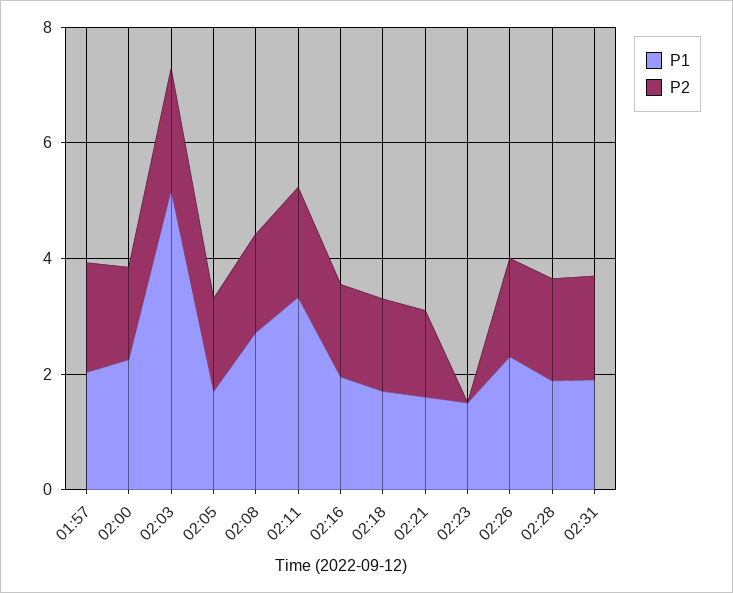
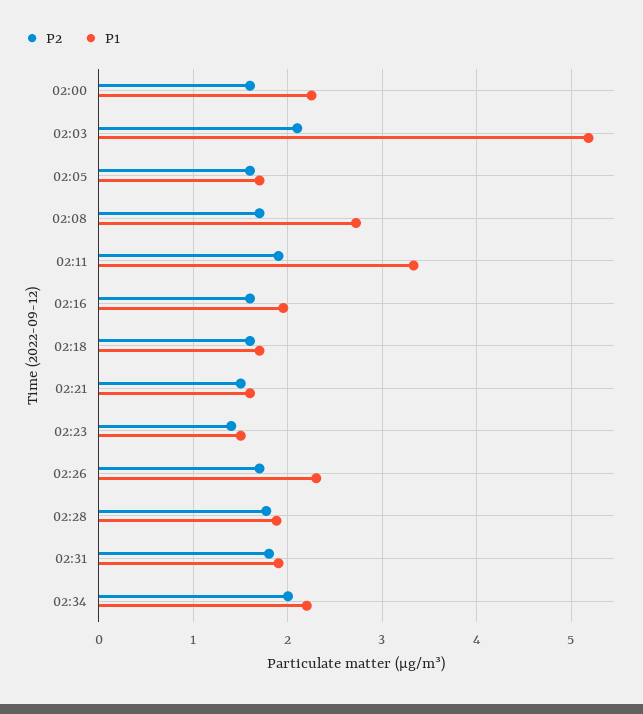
P1, 01:57: 2 -> none
P2, 01:57: 2 -> none
P2, 02:23: 0 -> 1.4
P2, 02:34: none -> 2
P1, 02:34: none -> 2.2

